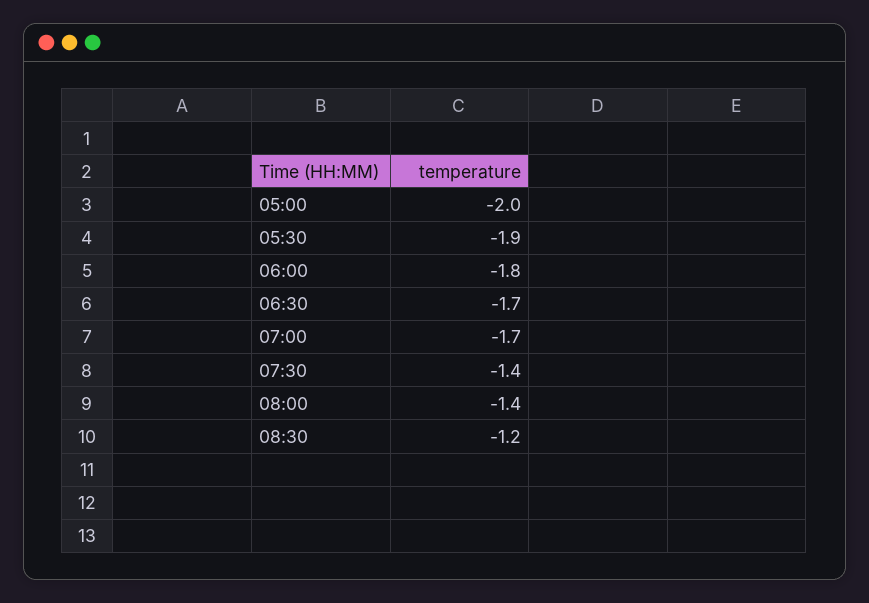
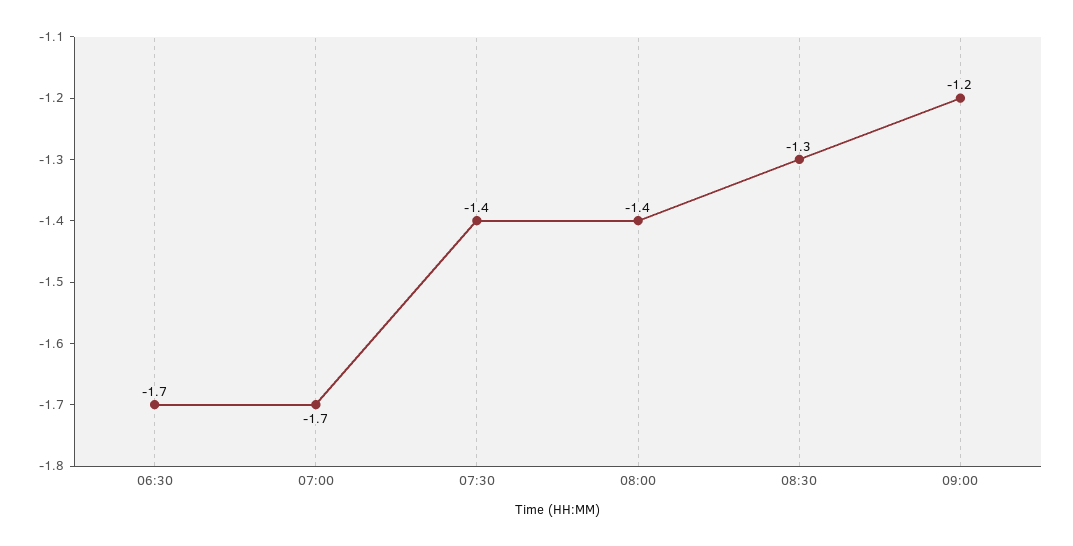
05:00: -2 -> none
05:30: -1.9 -> none
06:00: -1.8 -> none
08:30: -1.2 -> -1.3
09:00: none -> -1.2

